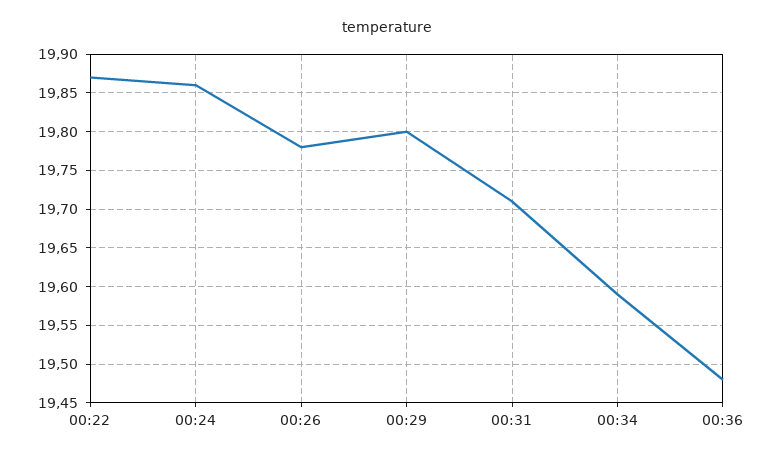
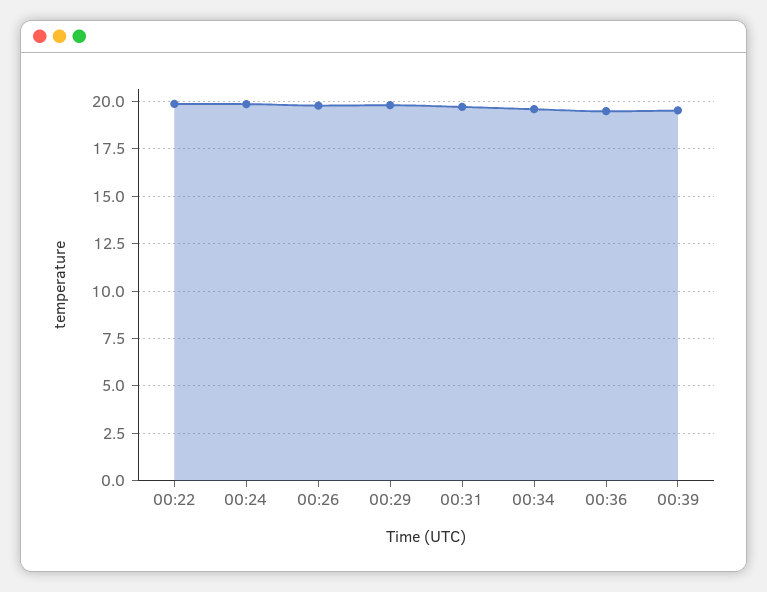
00:39: none -> 19.5

